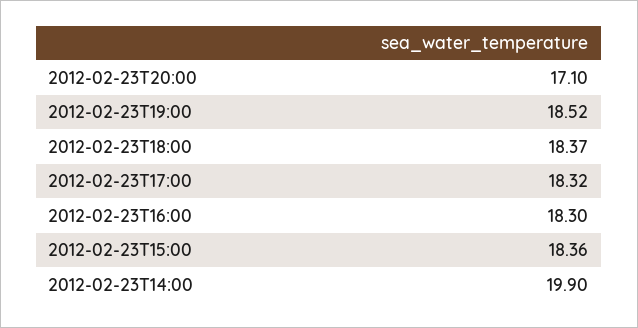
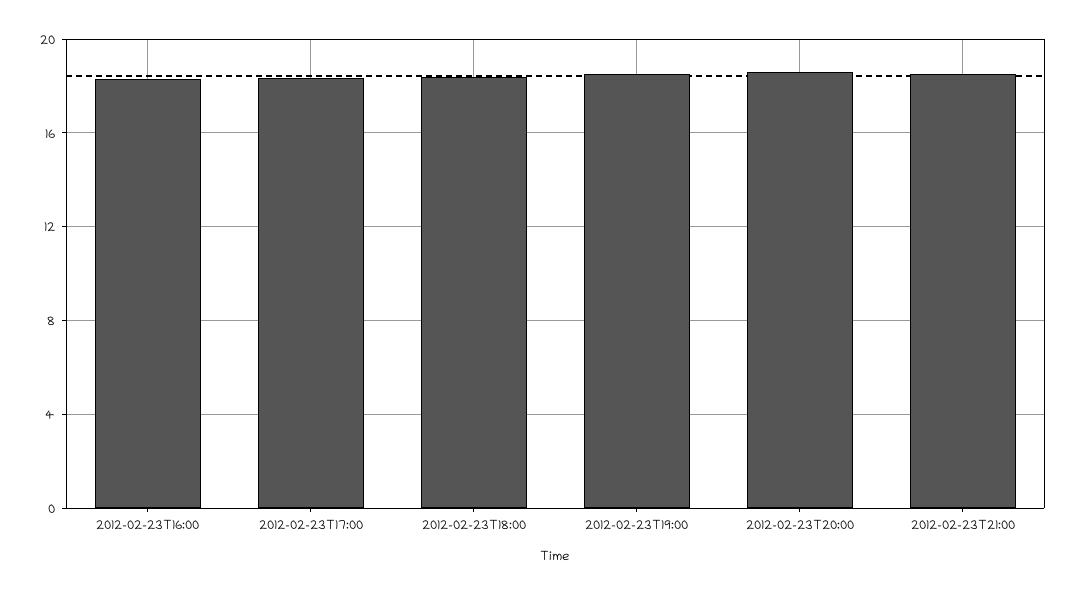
2012-02-23T20:00: 17.1 -> 18.5
2012-02-23T15:00: 18.36 -> none
2012-02-23T14:00: 19.9 -> none
2012-02-23T21:00: none -> 18.5

